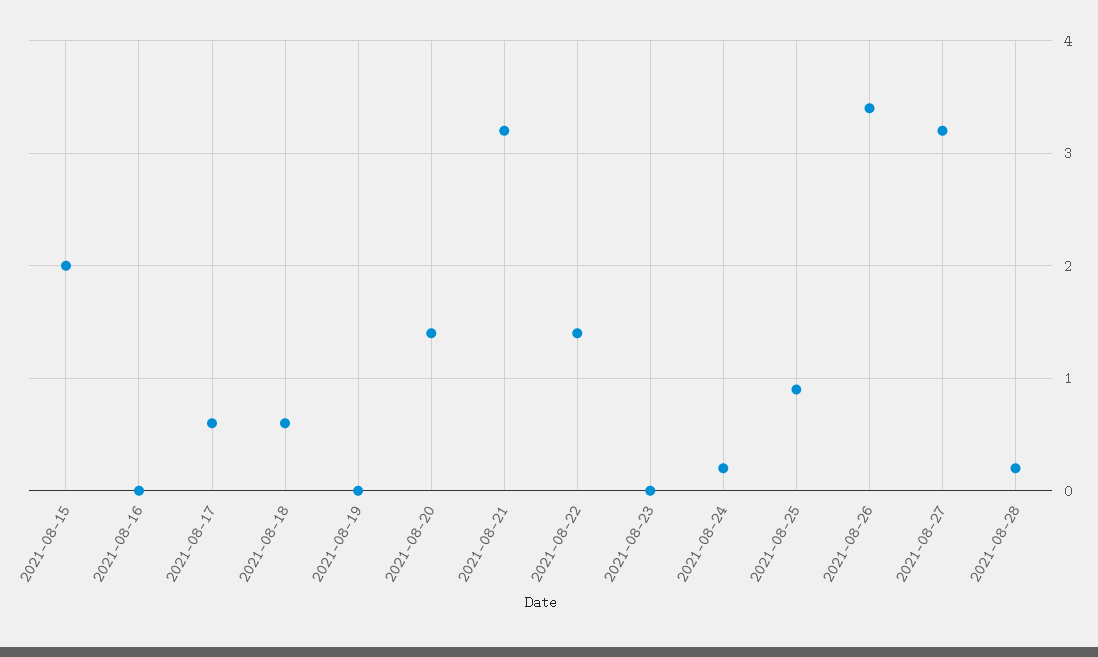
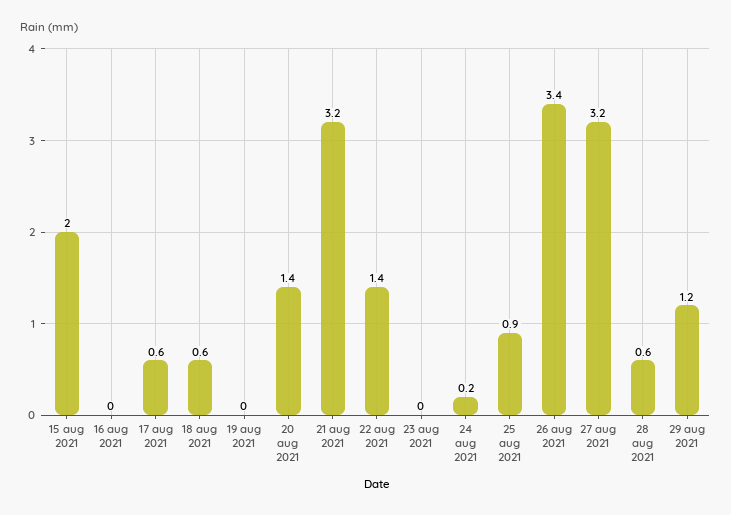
2021-08-28: 0.2 -> 0.6
29 aug 2021: none -> 1.2

